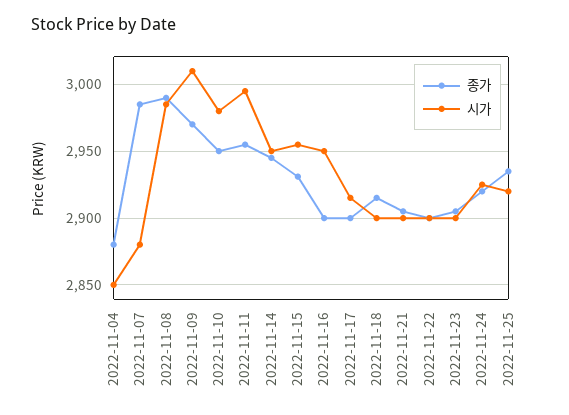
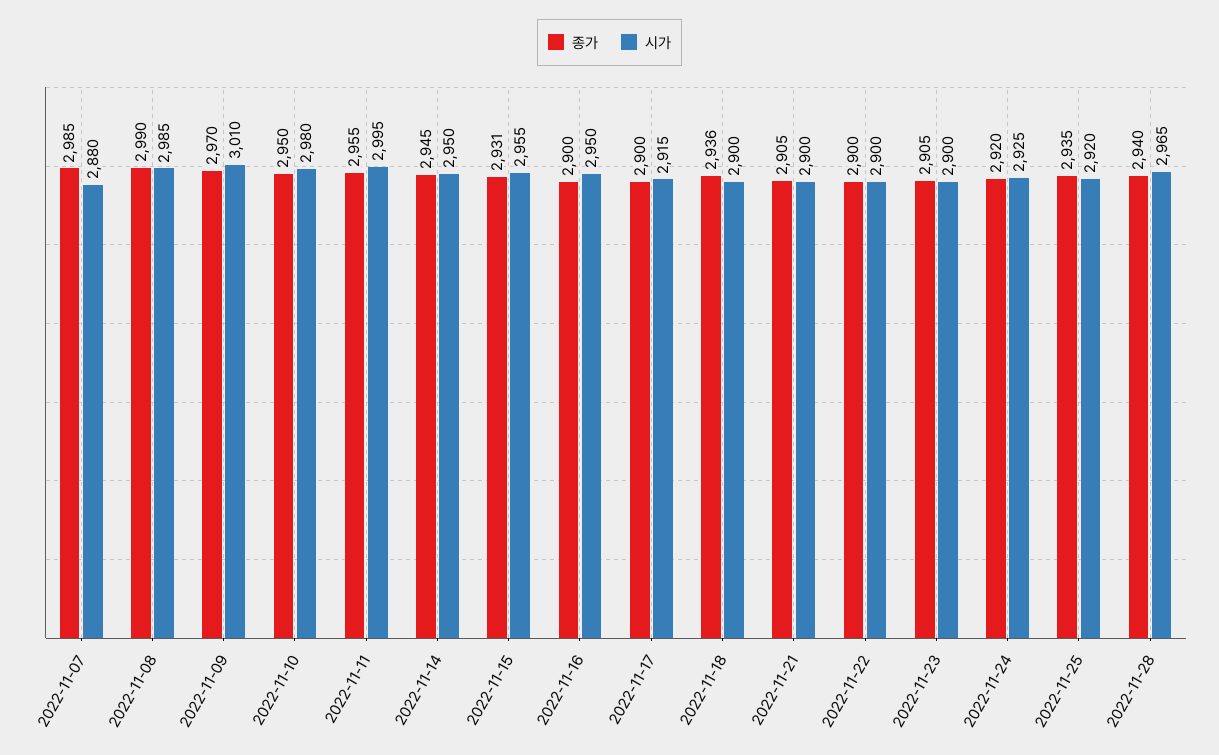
종가, 2022-11-04: 2880 -> none
시가, 2022-11-04: 2850 -> none
종가, 2022-11-18: 2915 -> 2936
종가, 2022-11-28: none -> 2940
시가, 2022-11-28: none -> 2965

